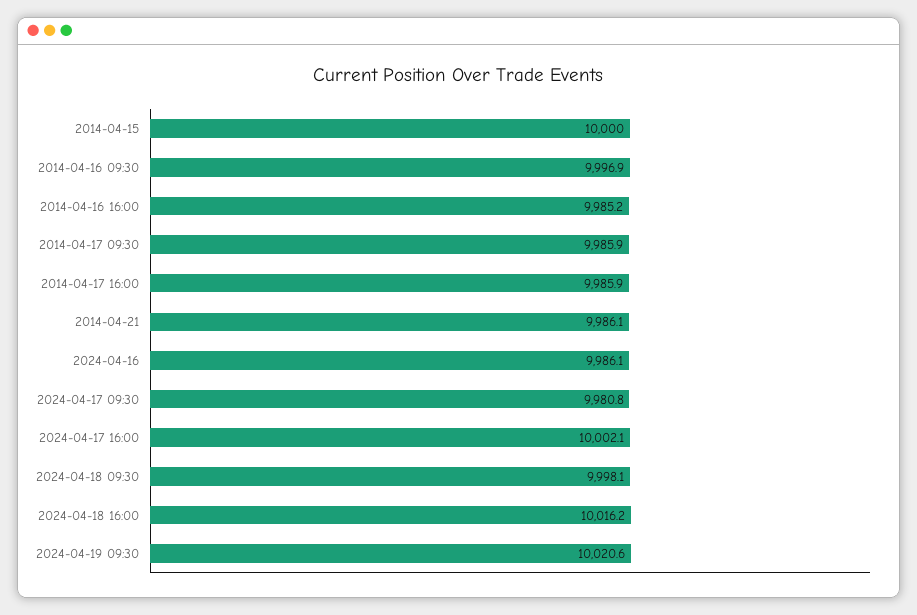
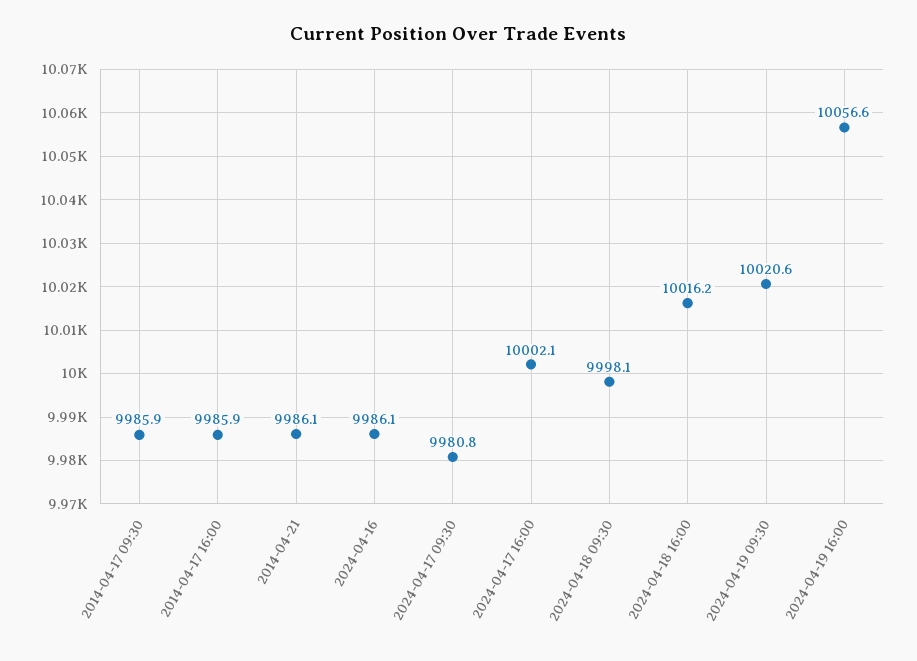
2014-04-15: 10000 -> none
2014-04-16 09:30: 9996.9 -> none
2014-04-16 16:00: 9985.2 -> none
2024-04-19 16:00: none -> 10056.6

